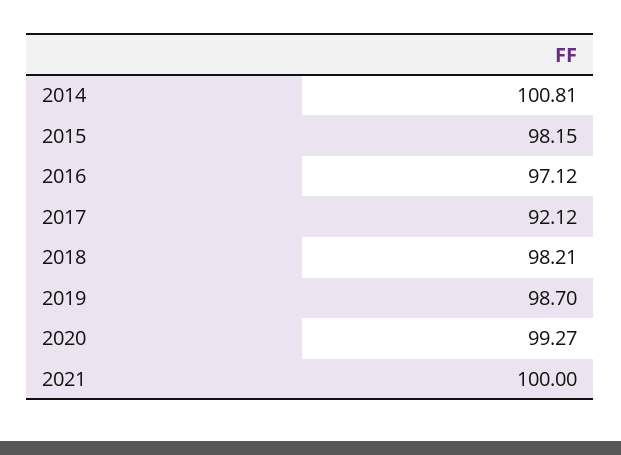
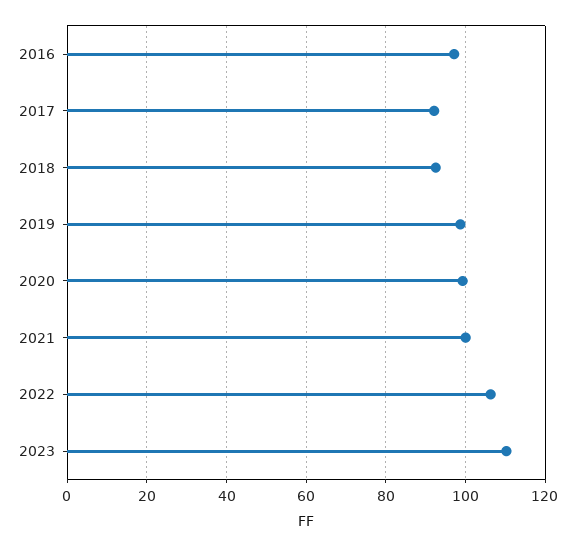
2014: 100.81 -> none
2015: 98.15 -> none
2018: 98.21 -> 92
2022: none -> 106
2023: none -> 110

